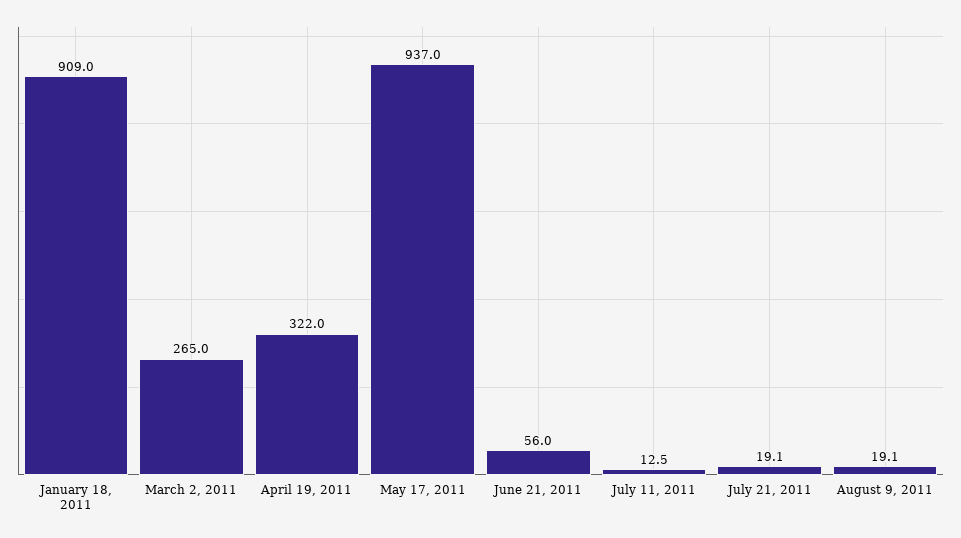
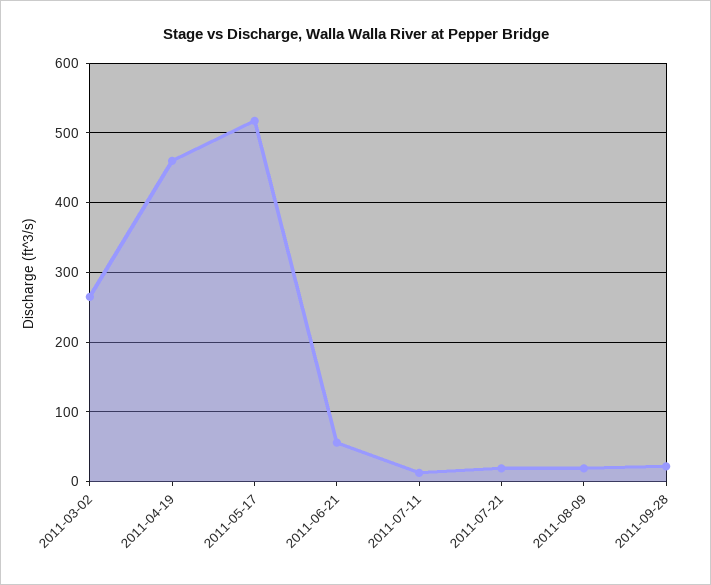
January 18, 2011: 909 -> none
April 19, 2011: 322 -> 460
May 17, 2011: 937 -> 520
2011-09-28: none -> 20

